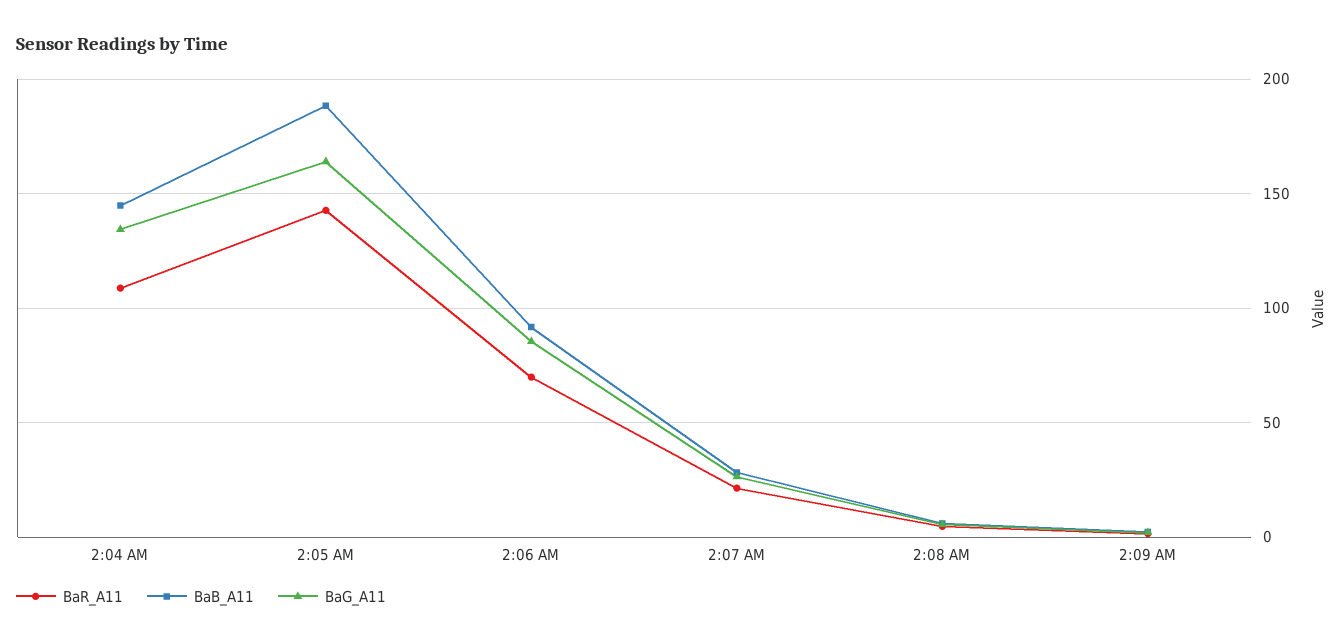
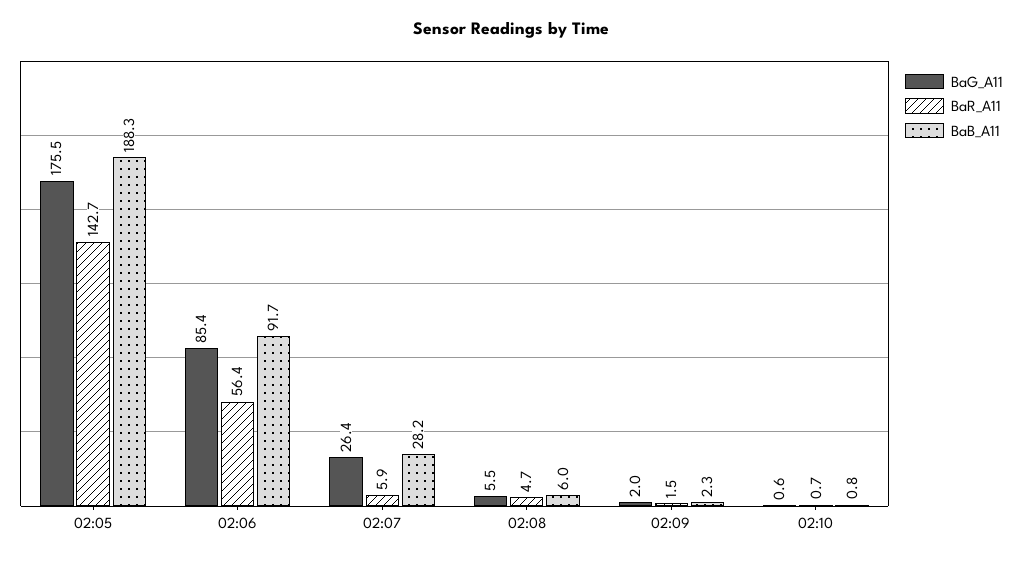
BaR_A11, 2:04 AM: 110 -> none
BaB_A11, 2:04 AM: 145 -> none
BaG_A11, 2:04 AM: 135 -> none
BaG_A11, 2:05 AM: 165 -> 175.5
BaR_A11, 2:06 AM: 70 -> 56.4
BaR_A11, 2:07 AM: 20 -> 5.9
BaG_A11, 02:10: none -> 0.6
BaR_A11, 02:10: none -> 0.7
BaB_A11, 02:10: none -> 0.8

